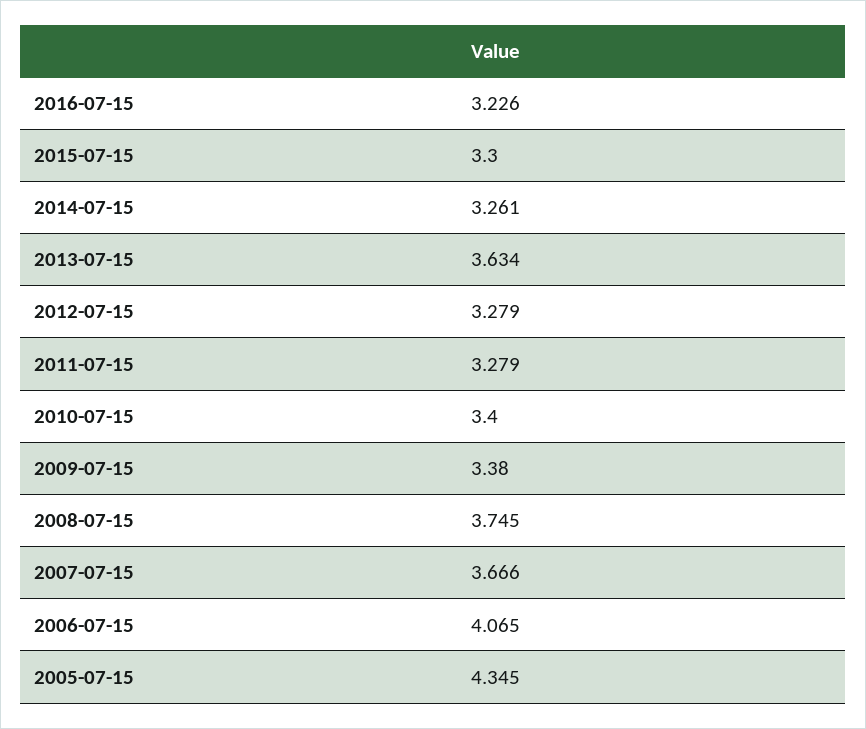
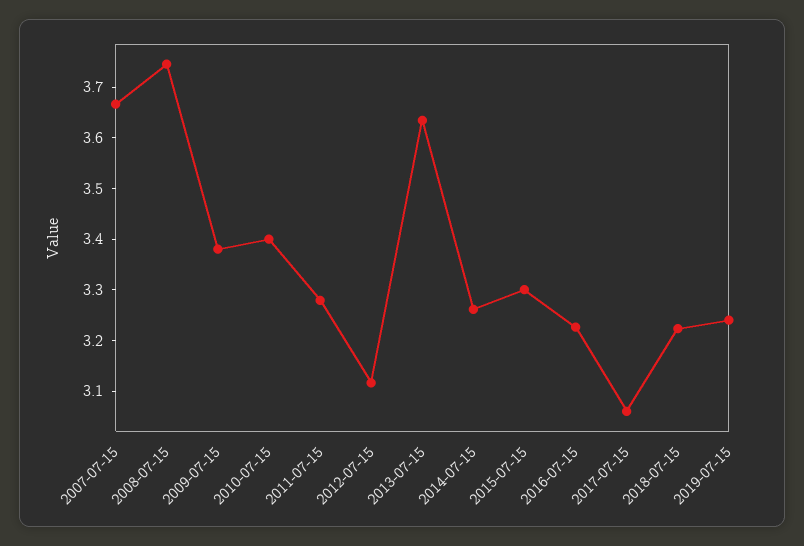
2012-07-15: 3.279 -> 3.12
2006-07-15: 4.065 -> none
2005-07-15: 4.345 -> none
2017-07-15: none -> 3.06
2018-07-15: none -> 3.22
2019-07-15: none -> 3.24

